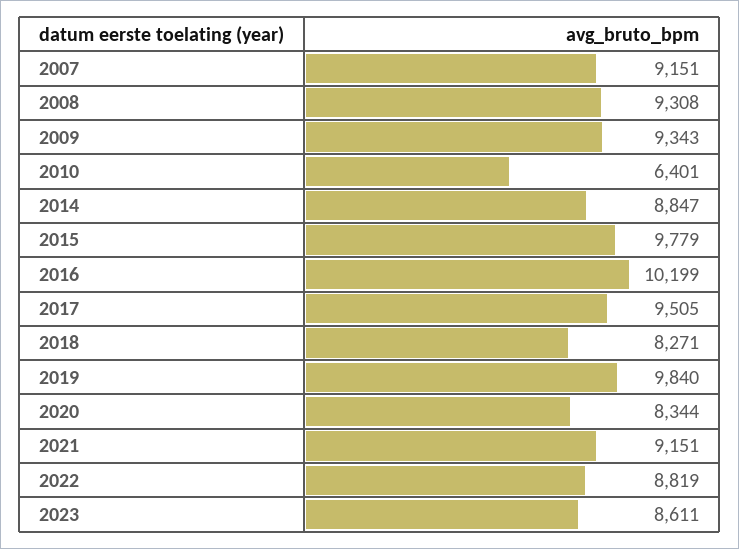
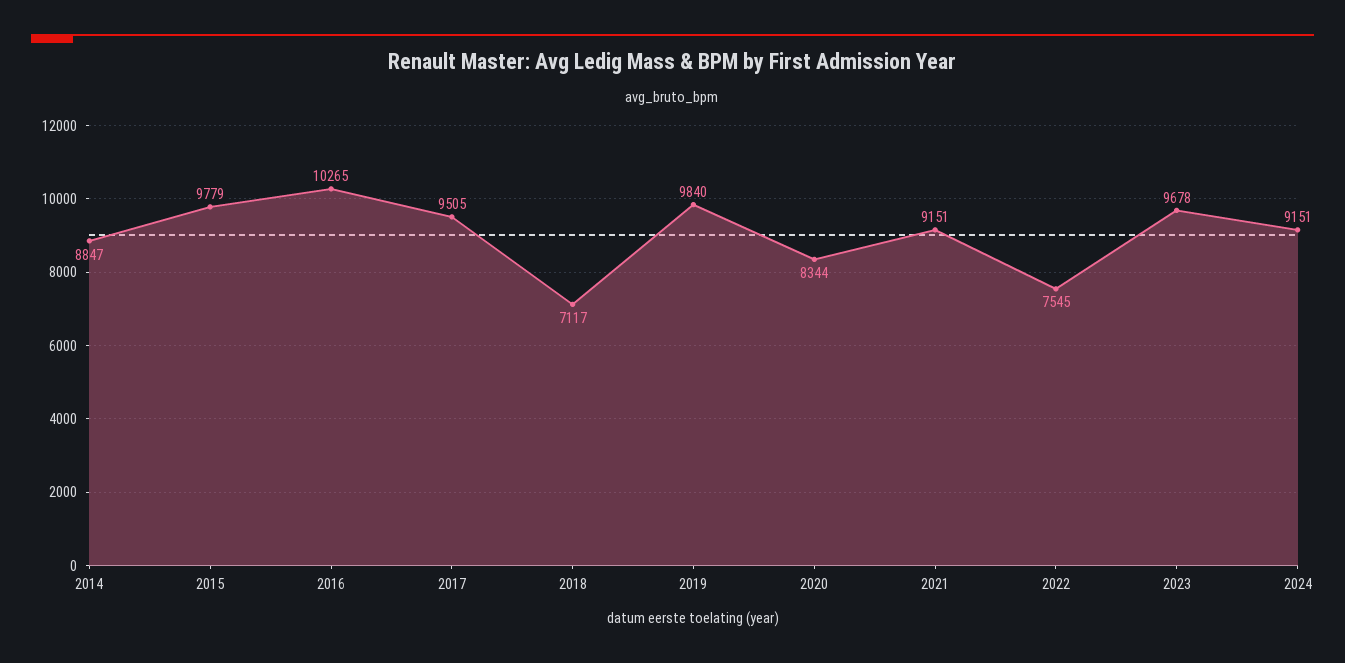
2007: 9151 -> none
2008: 9308 -> none
2009: 9343 -> none
2010: 6401 -> none
2016: 10199 -> 10265
2018: 8271 -> 7117
2022: 8819 -> 7545
2023: 8611 -> 9678
2024: none -> 9151

